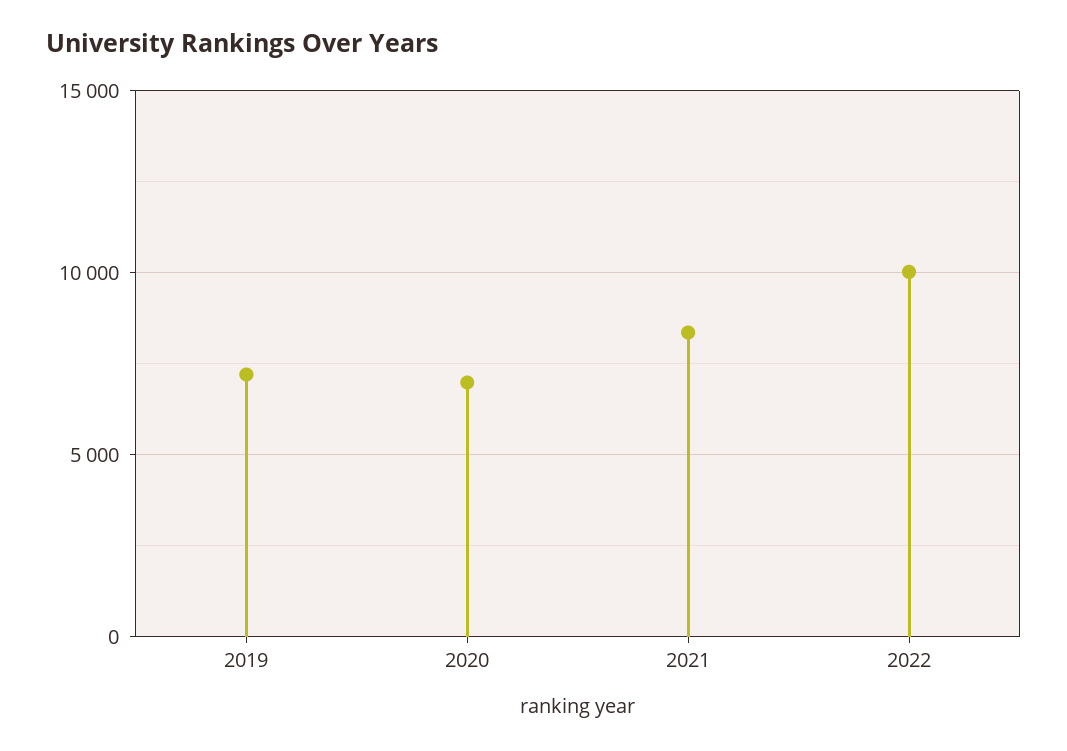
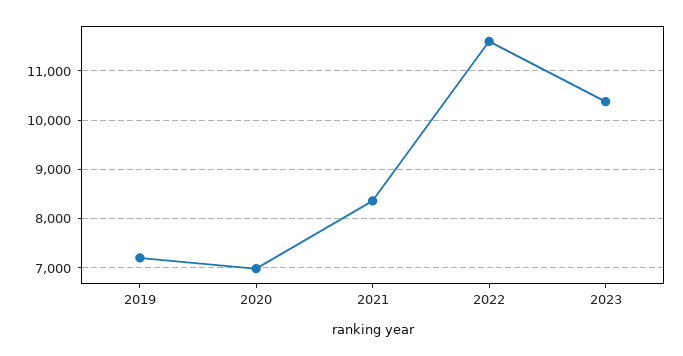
2022: 10000 -> 11600
2023: none -> 10400

